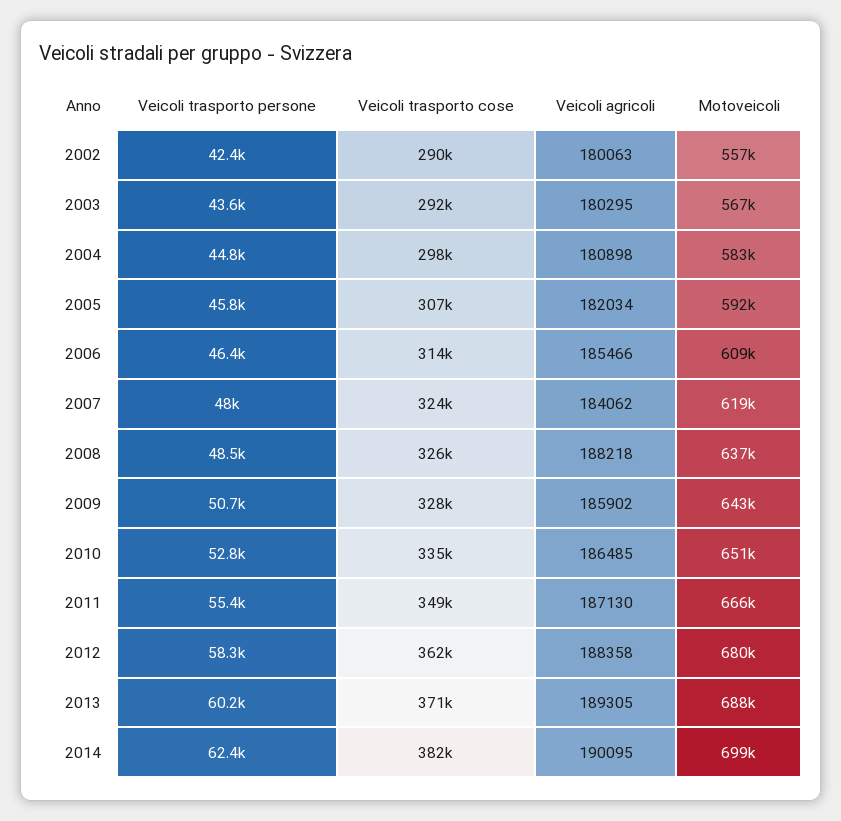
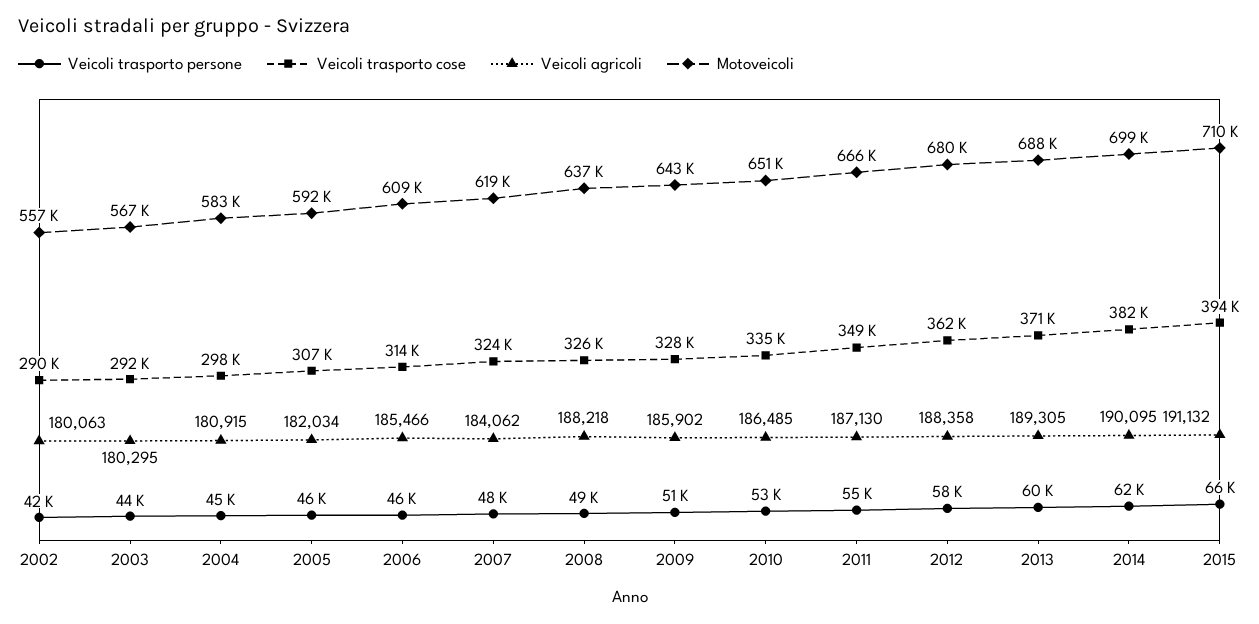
Veicoli agricoli, 2004: 180898 -> 180915
Veicoli trasporto persone, 2015: none -> 66000
Veicoli trasporto cose, 2015: none -> 394000
Veicoli agricoli, 2015: none -> 191132
Motoveicoli, 2015: none -> 710000

